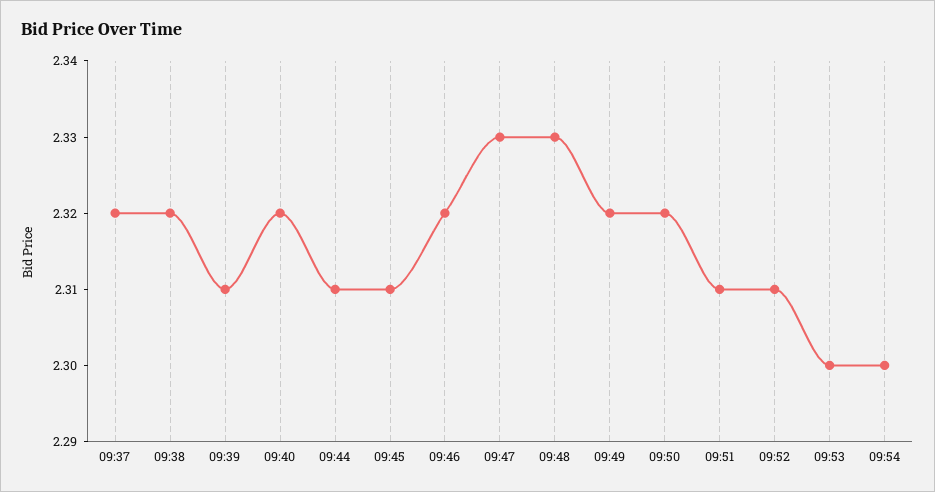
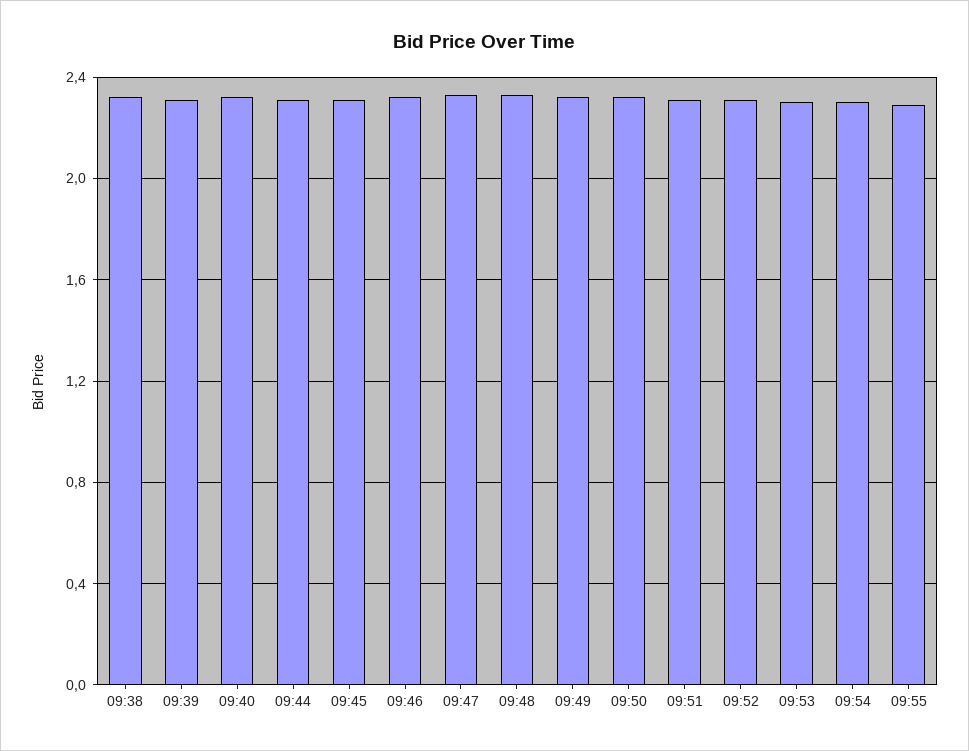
09:37: 2.32 -> none
09:55: none -> 2.3

